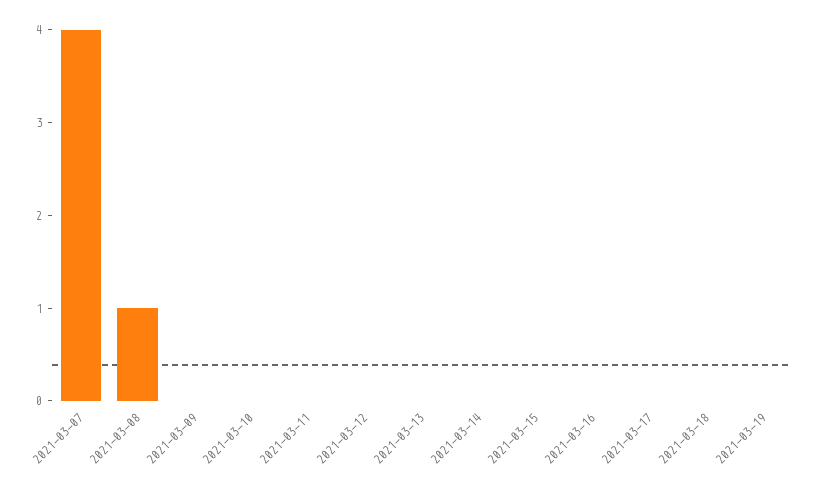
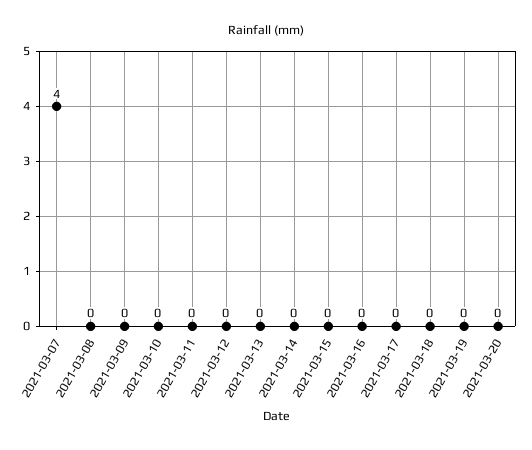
2021-03-08: 1 -> 0
2021-03-20: none -> 0

